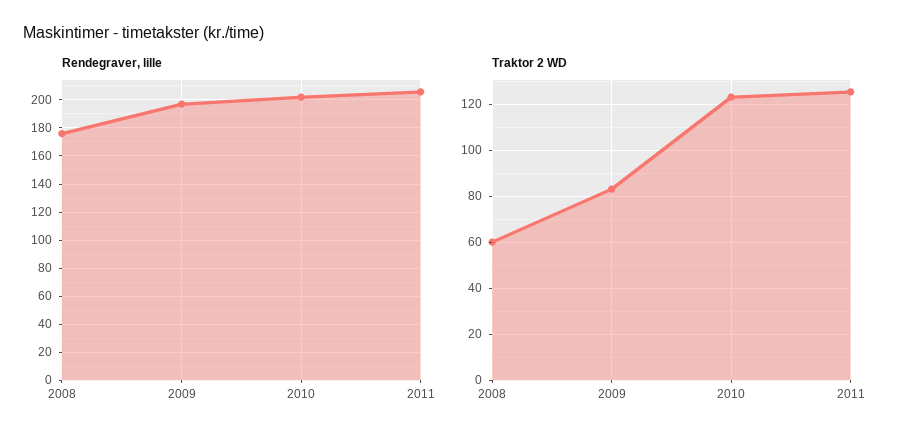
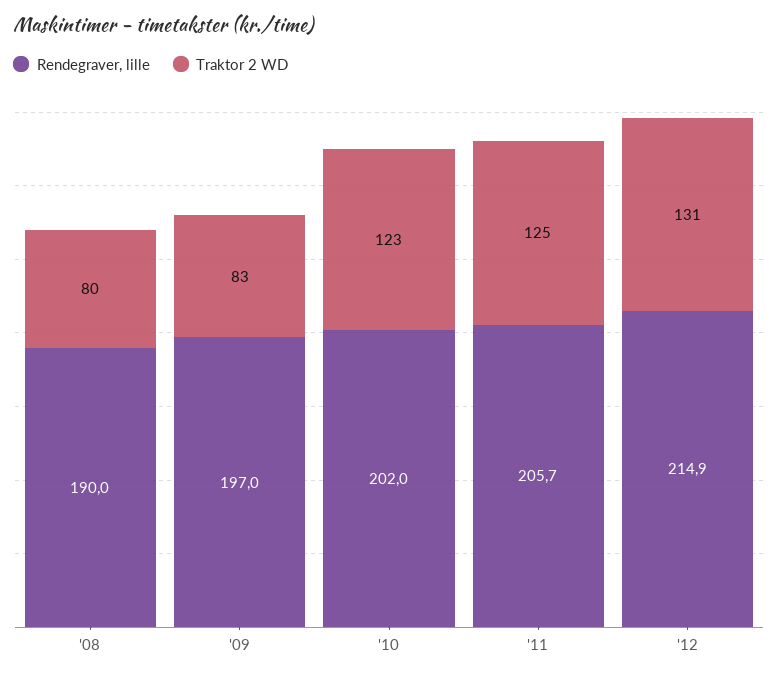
Rendegraver, lille, 2008: 175 -> 190
Traktor 2 WD, 2008: 60 -> 80
Rendegraver, lille, '12: none -> 214.9
Traktor 2 WD, '12: none -> 131

